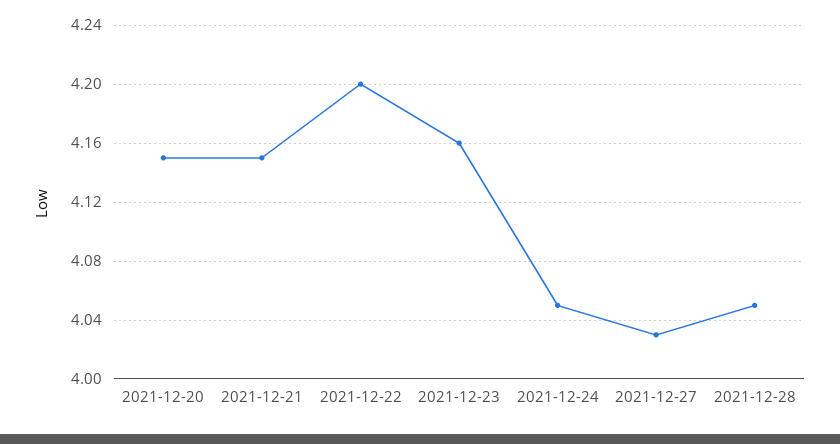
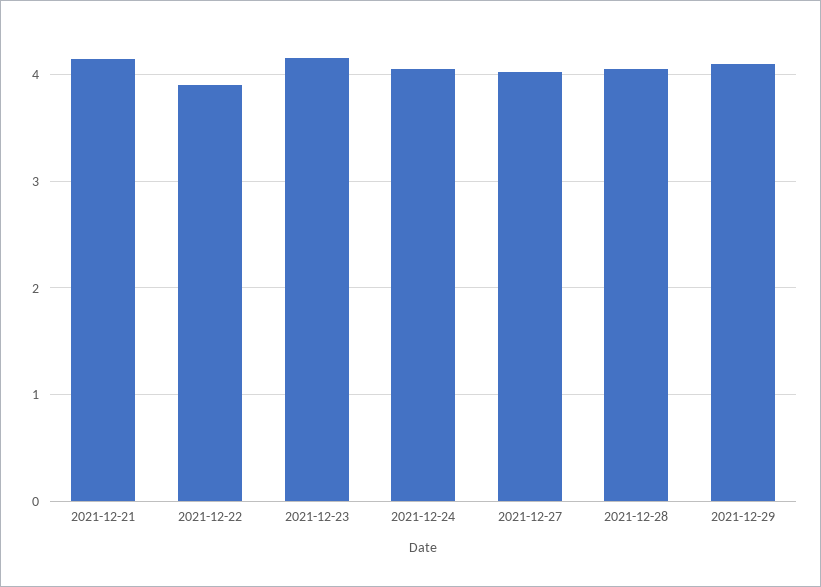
2021-12-20: 4.15 -> none
2021-12-22: 4.2 -> 3.9
2021-12-29: none -> 4.1

